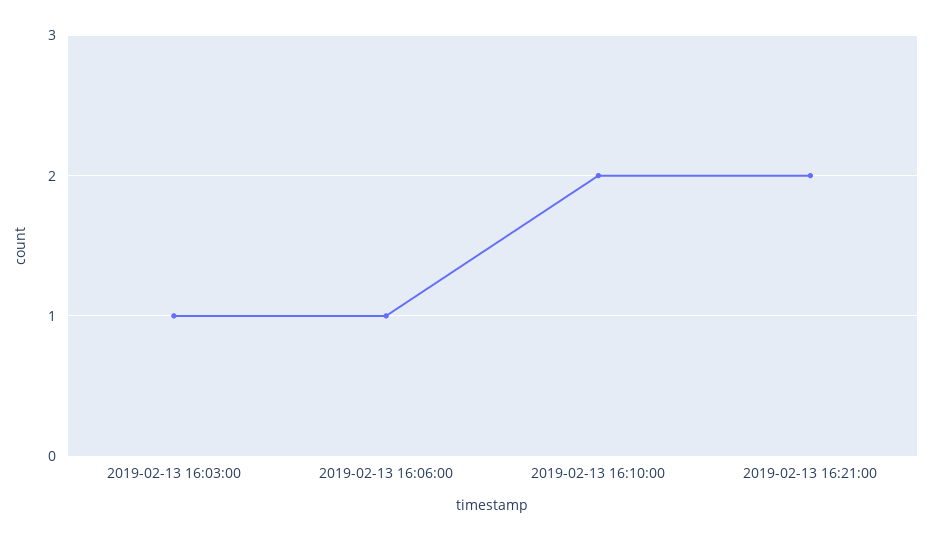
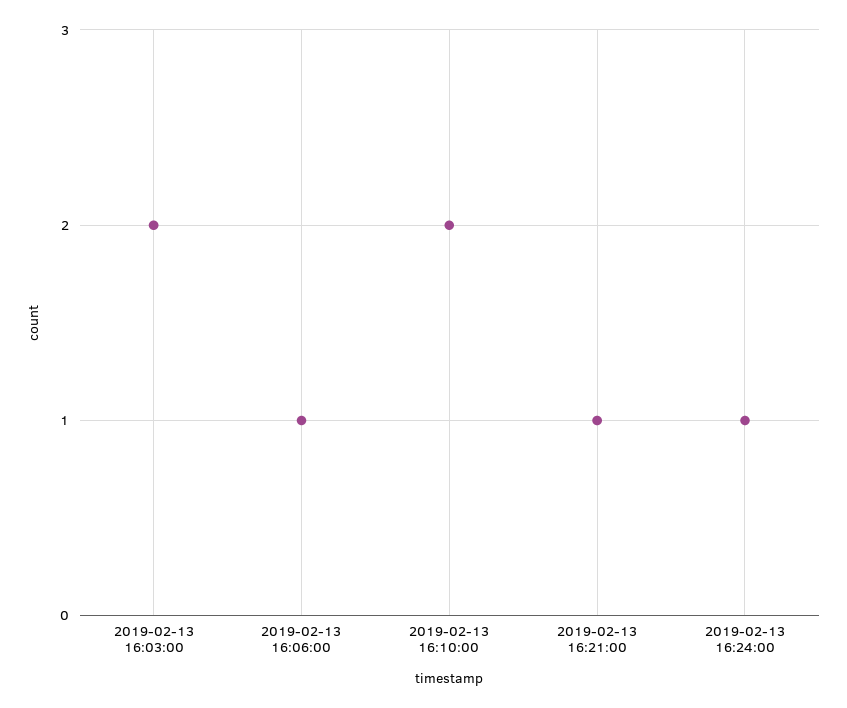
2019-02-13 16:03:00: 1 -> 2
2019-02-13 16:21:00: 2 -> 1
2019-02-13 16:24:00: none -> 1

